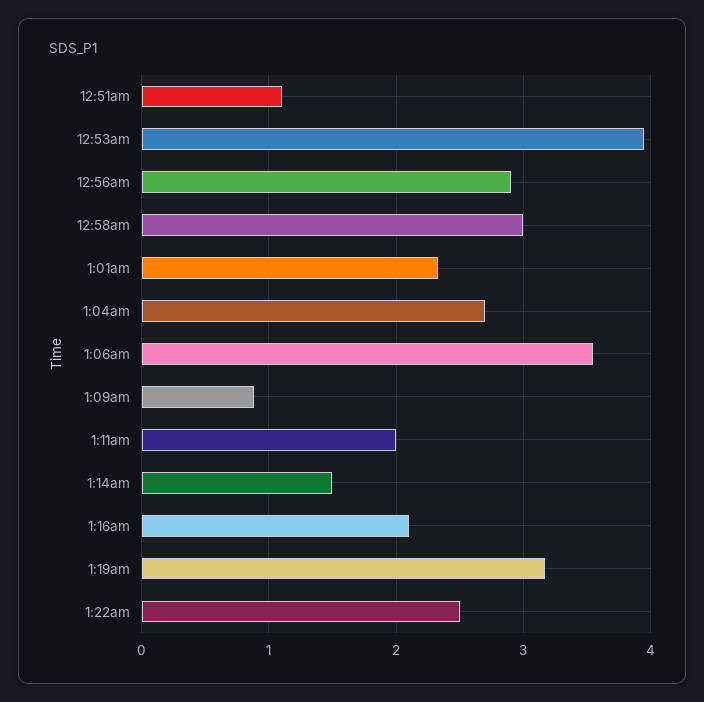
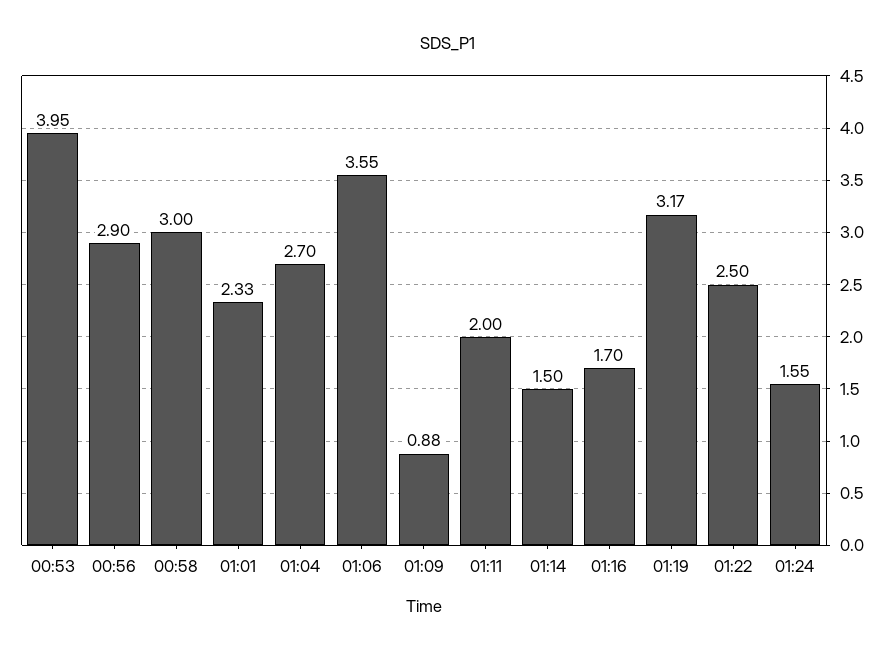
12:51am: 1.1 -> none
1:16am: 2.1 -> 1.7
01:24: none -> 1.55

